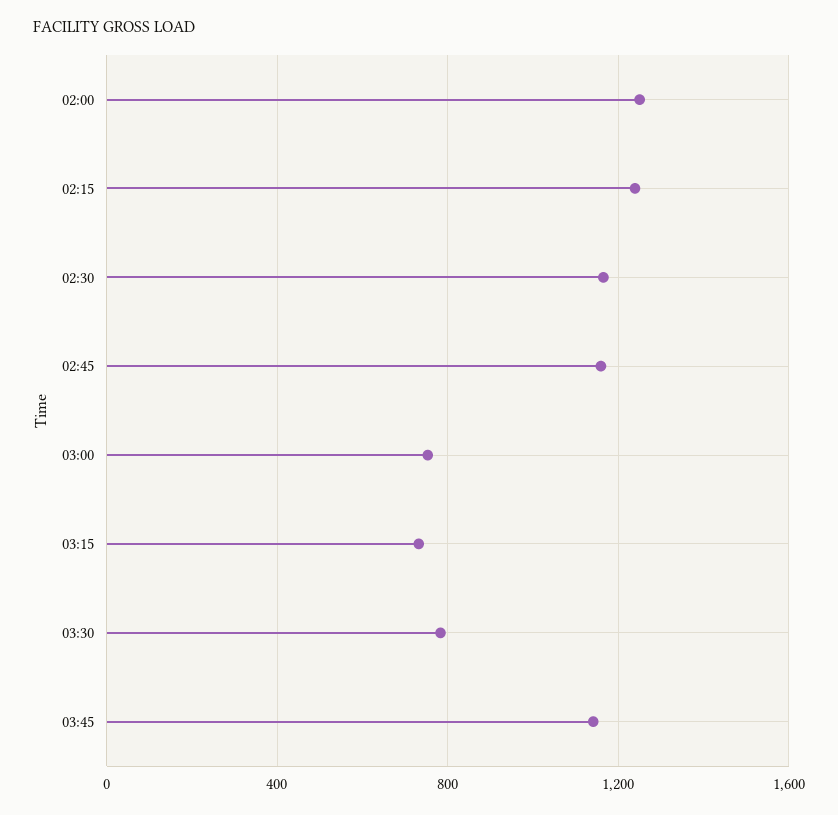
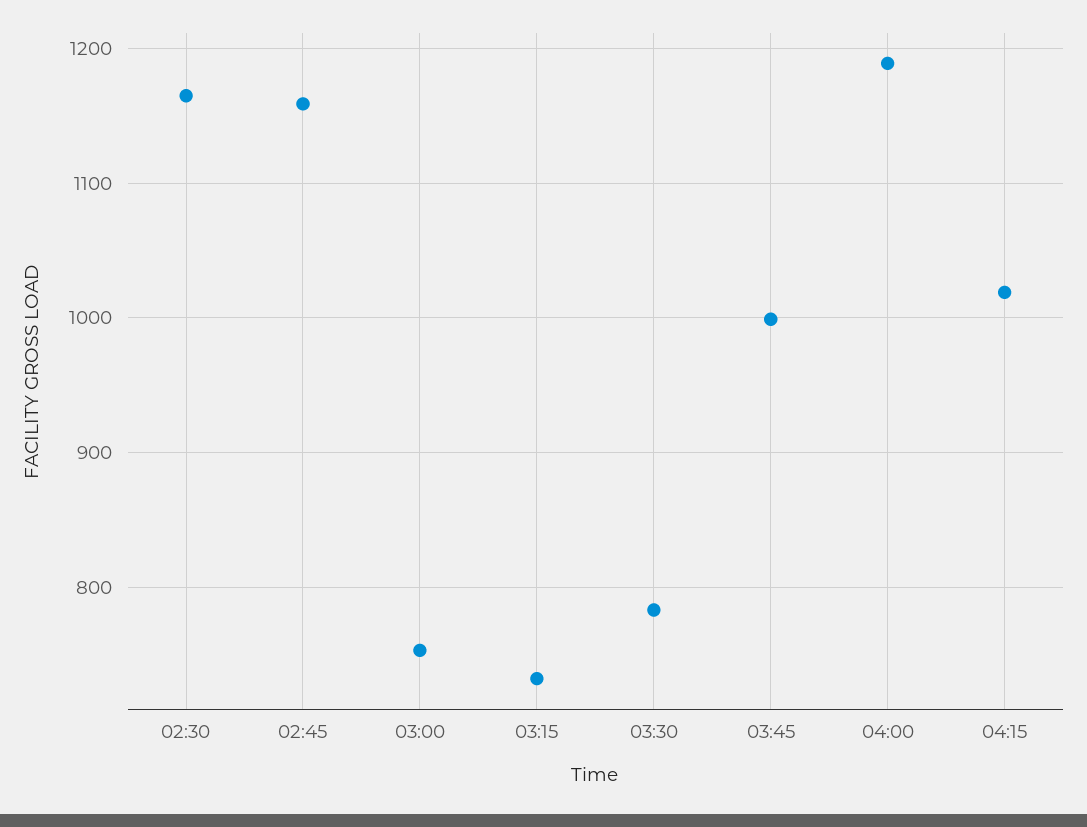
02:00: 1250 -> none
02:15: 1250 -> none
03:45: 1150 -> 1000
04:00: none -> 1190
04:15: none -> 1020

